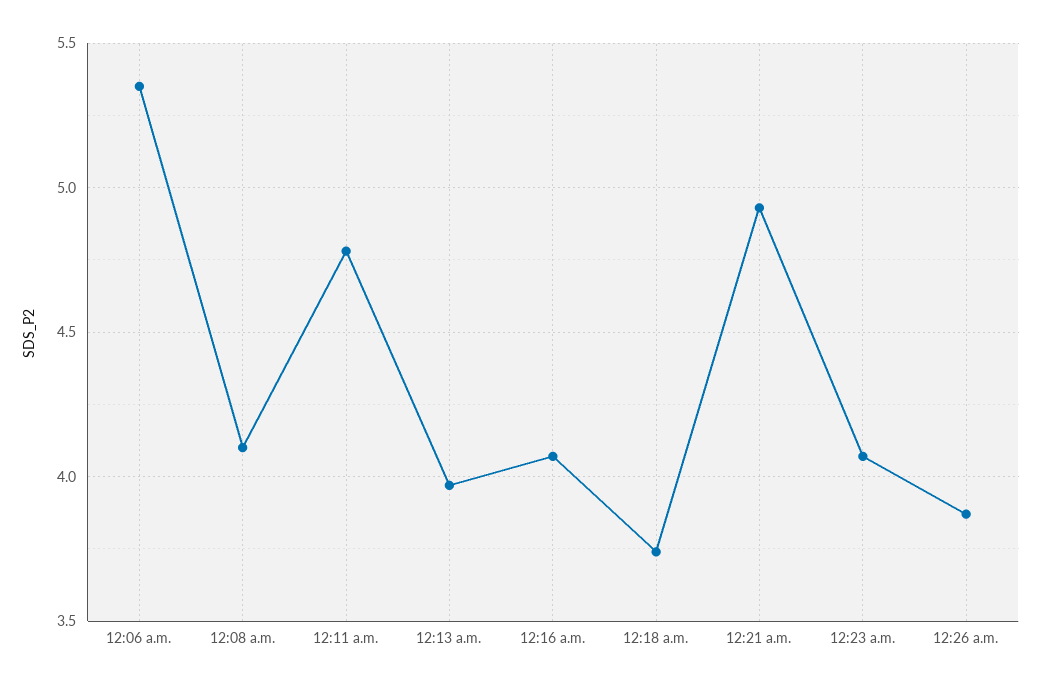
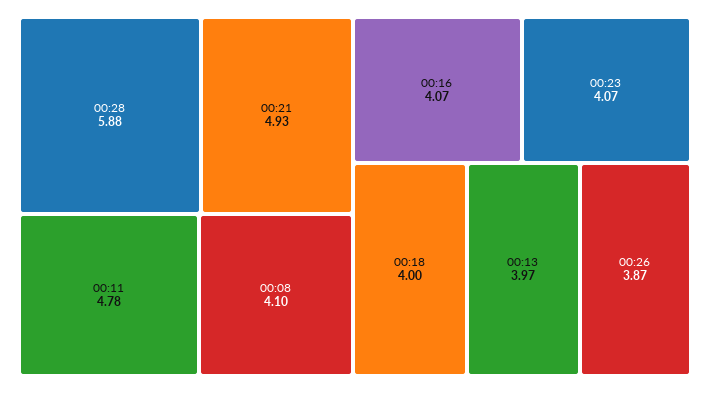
12:06 a.m.: 5.35 -> none
12:18 a.m.: 3.75 -> 4
00:28: none -> 5.88

